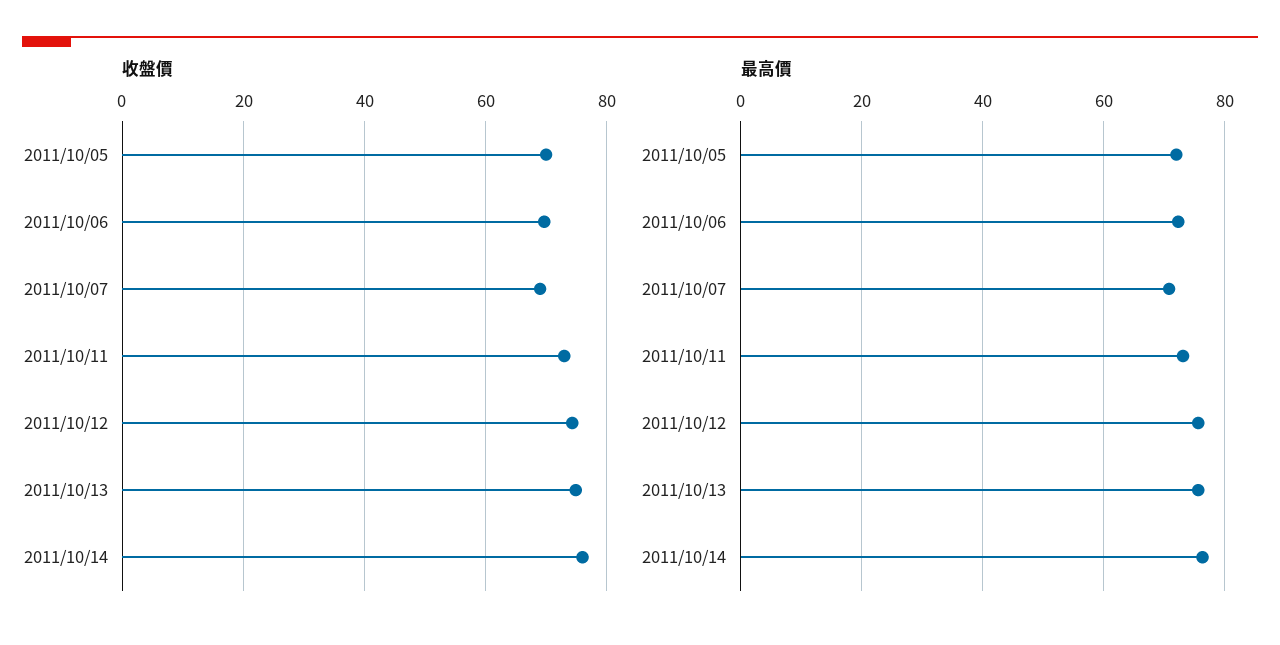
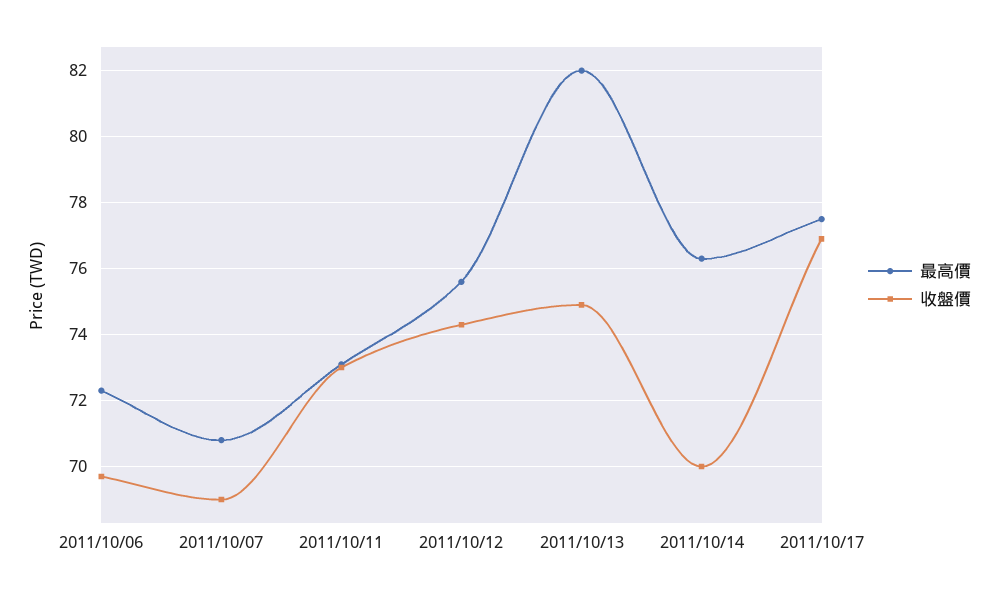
收盤價, 2011/10/05: 70 -> none
收盤價, 2011/10/14: 76 -> 70
最高價, 2011/10/05: 72 -> none
最高價, 2011/10/13: 76 -> 82
最高價, 2011/10/17: none -> 77.5
收盤價, 2011/10/17: none -> 77

